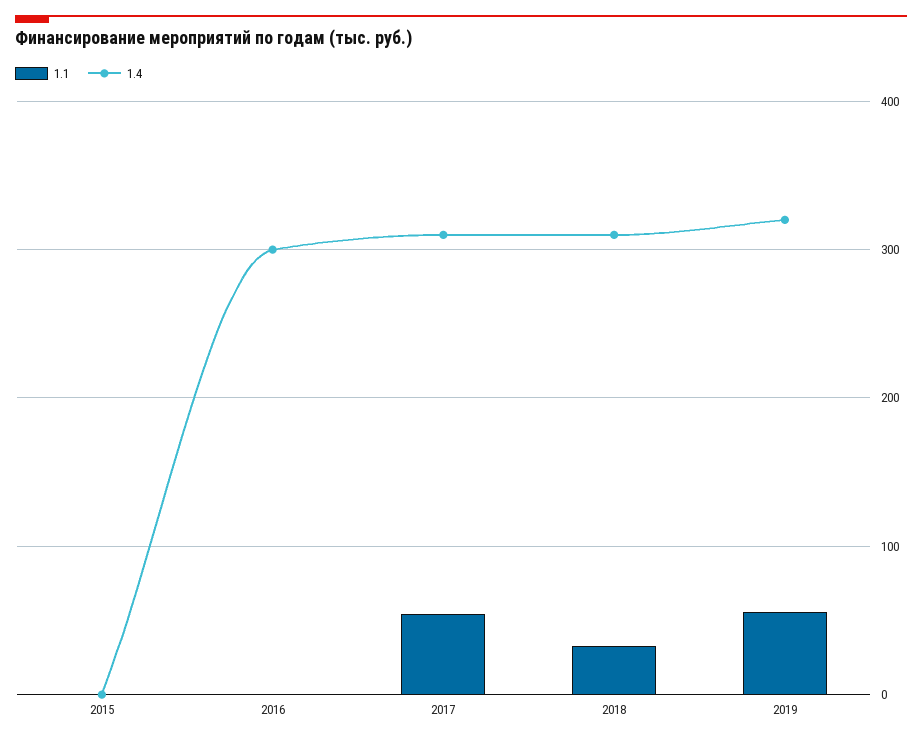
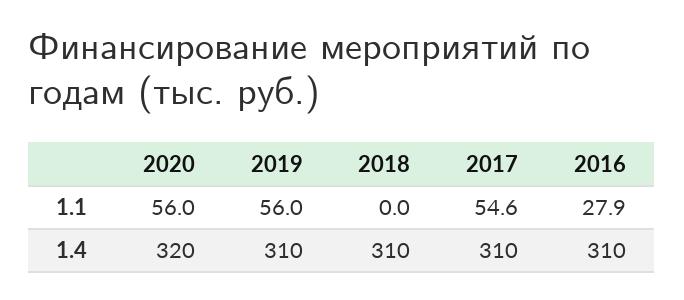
1.1, 2015: 0 -> none
1.4, 2015: 0 -> none
1.1, 2016: 0 -> 27.9
1.4, 2016: 300 -> 310
1.1, 2018: 30 -> 0
1.4, 2019: 320 -> 310
1.1, 2020: none -> 56
1.4, 2020: none -> 320

